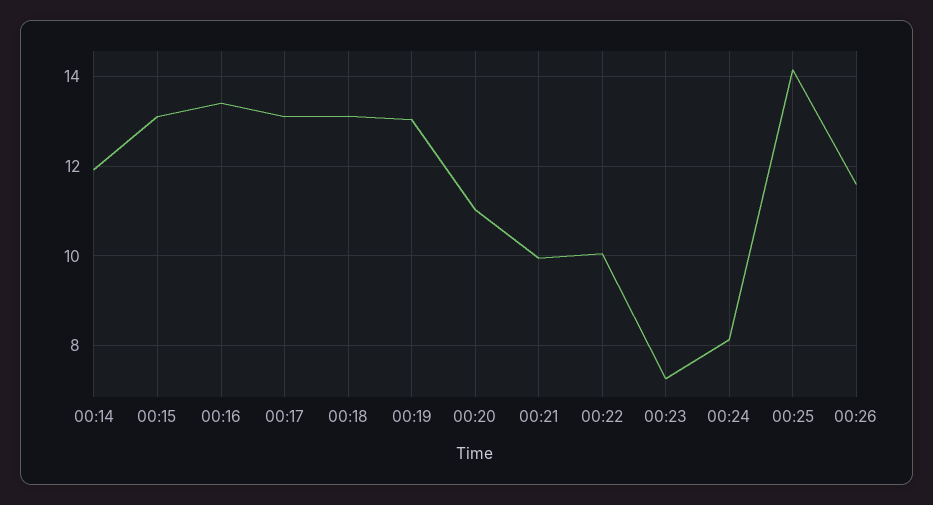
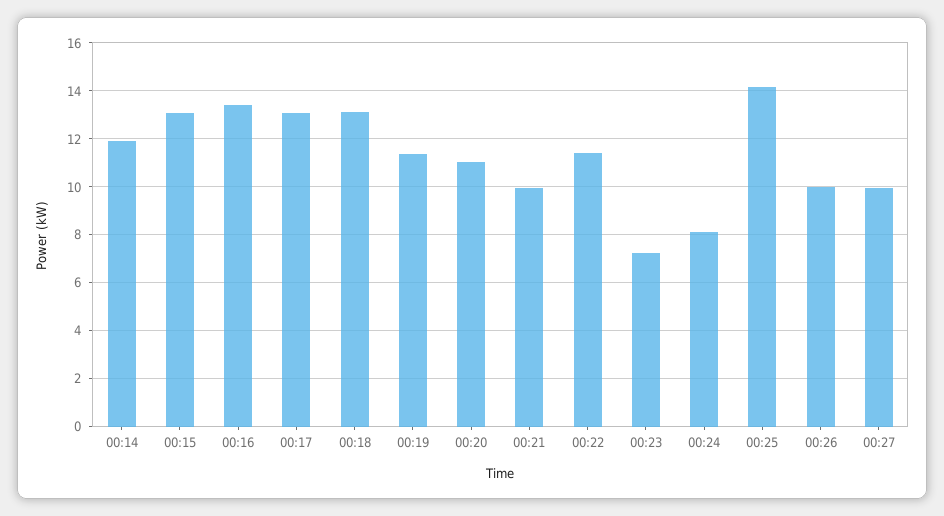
00:19: 13 -> 11.5
00:22: 10 -> 11.5
00:26: 11.6 -> 10
00:27: none -> 10

